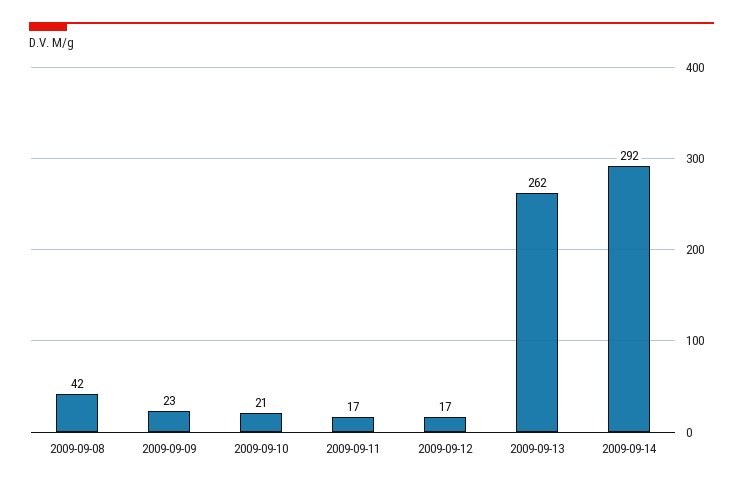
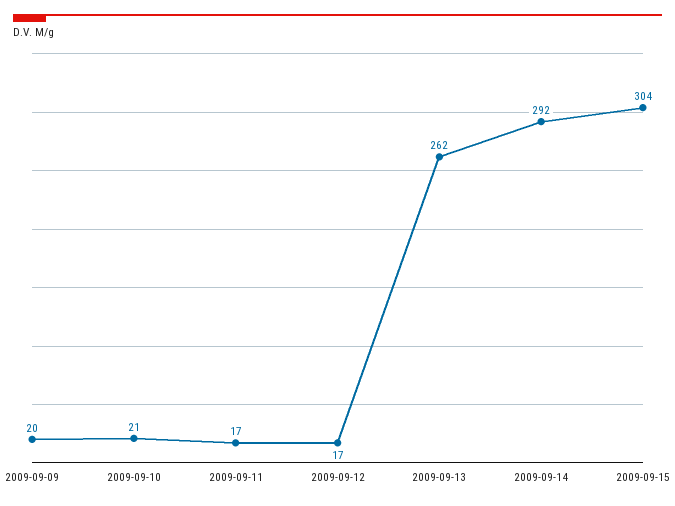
2009-09-08: 42 -> none
2009-09-09: 23 -> 20
2009-09-15: none -> 304

